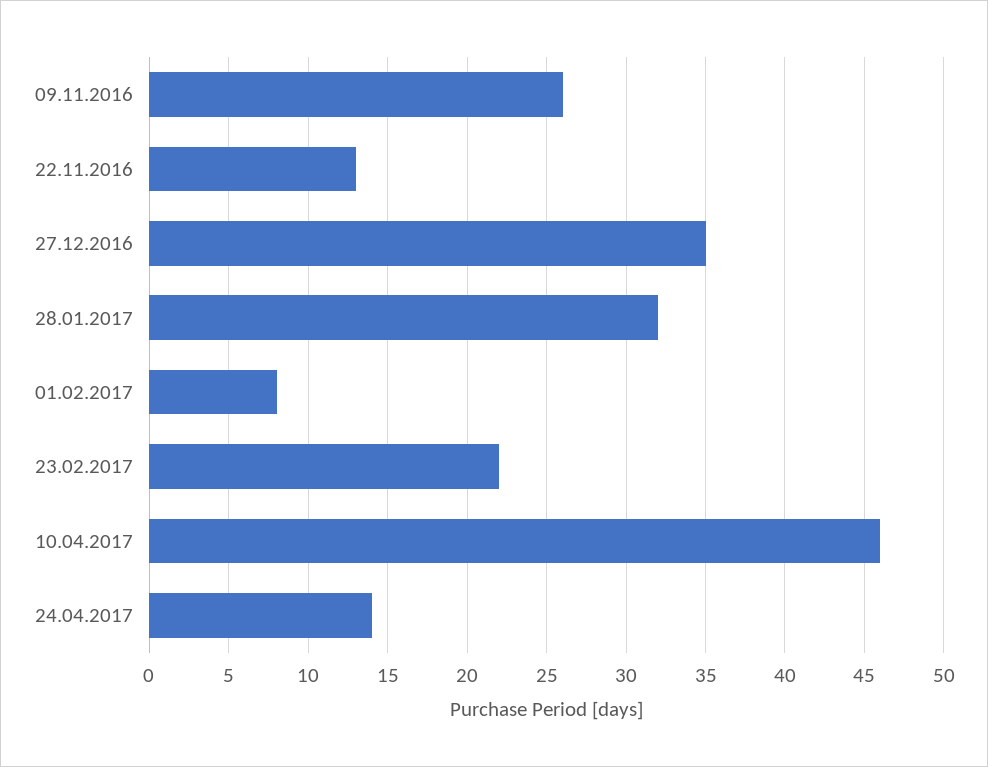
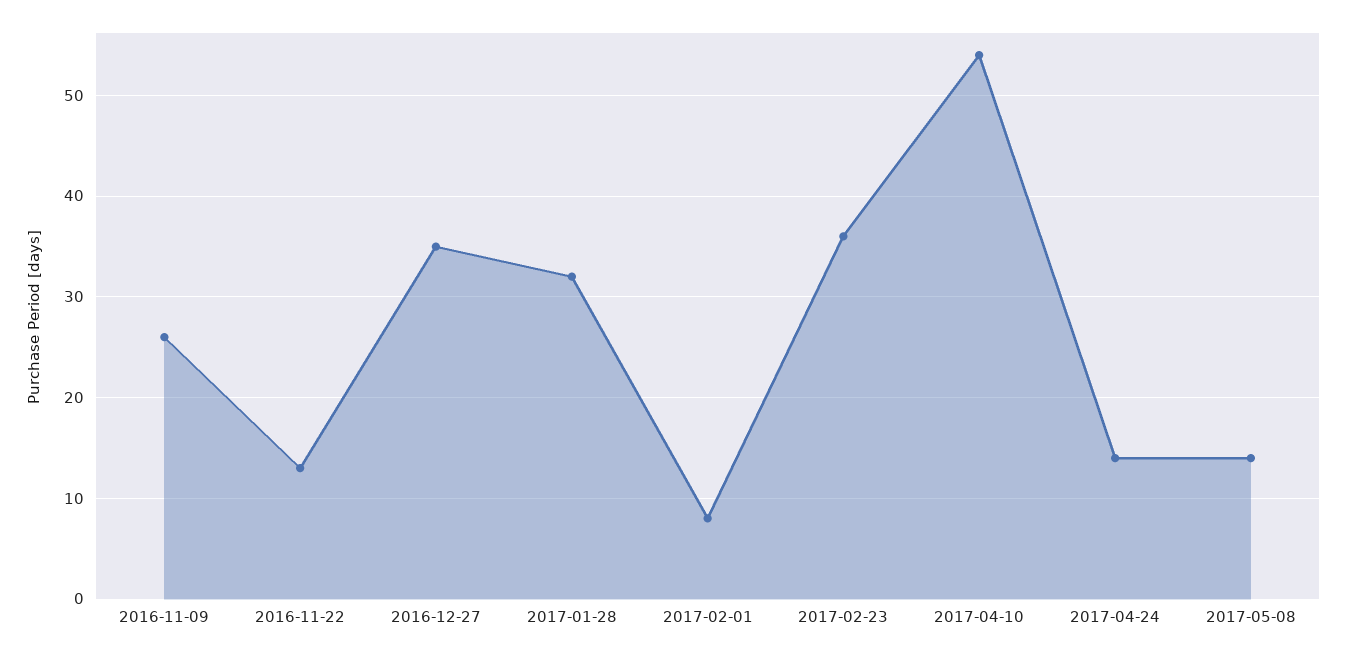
23.02.2017: 22 -> 36
10.04.2017: 46 -> 54
2017-05-08: none -> 14

